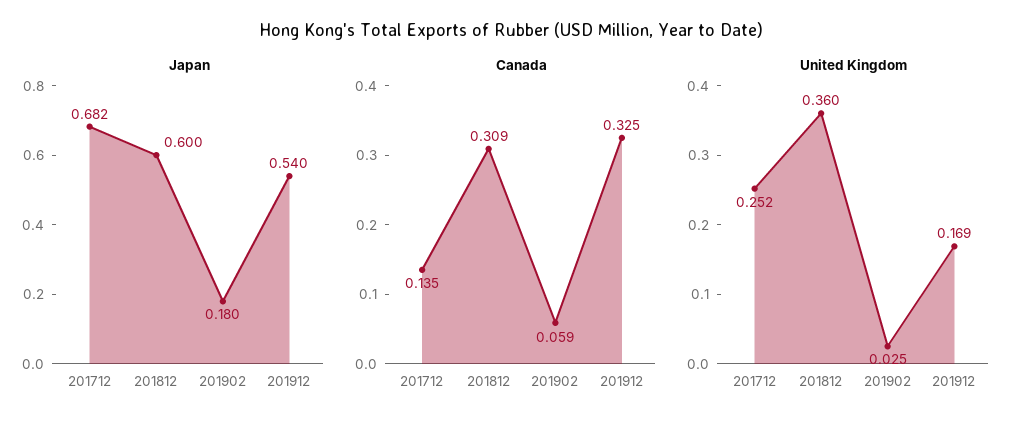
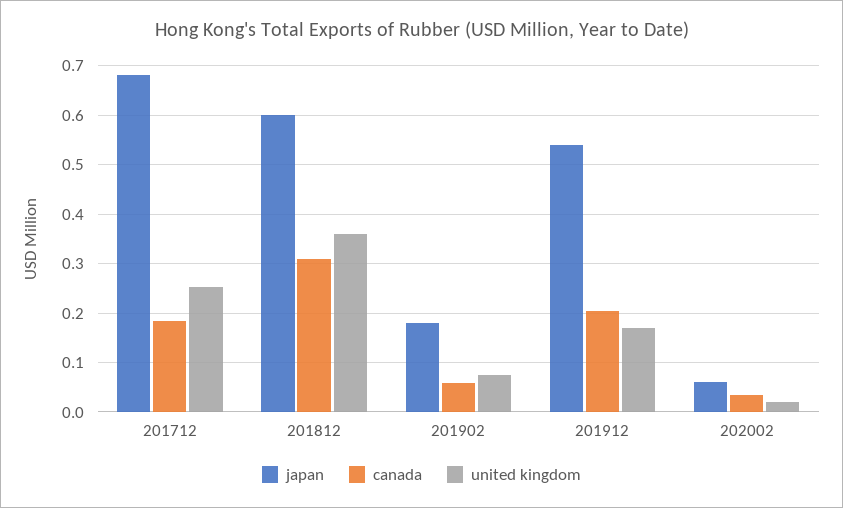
Canada, 201712: 0.135 -> 0.18
Canada, 201912: 0.325 -> 0.2
United Kingdom, 201902: 0.025 -> 0.08
Japan, 202002: none -> 0.06
Canada, 202002: none -> 0.04
United Kingdom, 202002: none -> 0.02

